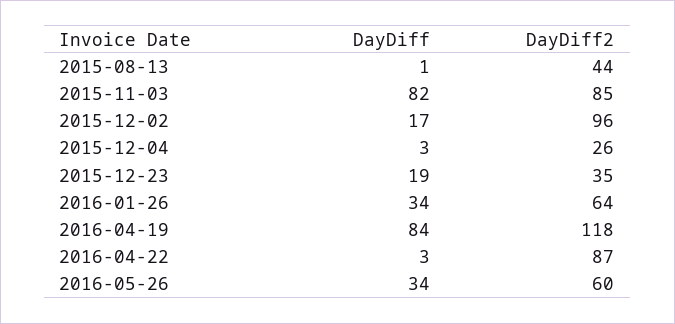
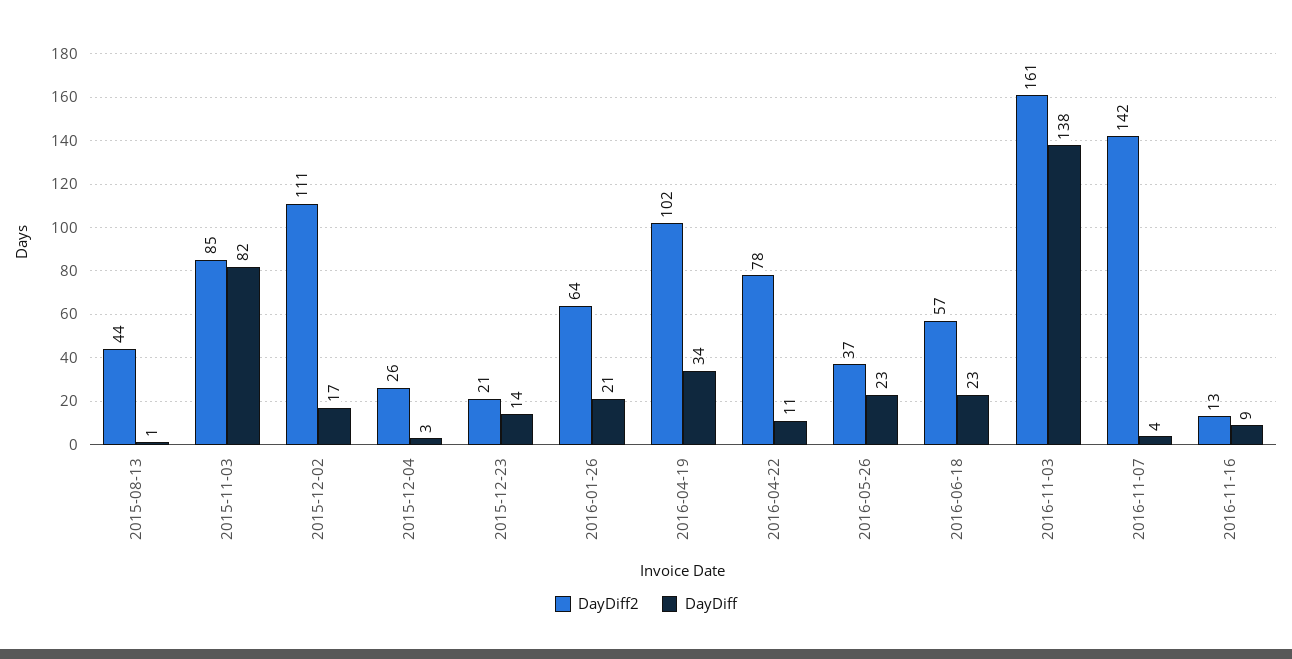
DayDiff2, 2015-12-02: 96 -> 111
DayDiff, 2015-12-23: 19 -> 14
DayDiff2, 2015-12-23: 35 -> 21
DayDiff, 2016-01-26: 34 -> 21
DayDiff, 2016-04-19: 84 -> 34
DayDiff2, 2016-04-19: 118 -> 102
DayDiff, 2016-04-22: 3 -> 11
DayDiff2, 2016-04-22: 87 -> 78
DayDiff, 2016-05-26: 34 -> 23
DayDiff2, 2016-05-26: 60 -> 37
DayDiff2, 2016-06-18: none -> 57
DayDiff, 2016-06-18: none -> 23
DayDiff2, 2016-11-03: none -> 161
DayDiff, 2016-11-03: none -> 138
DayDiff2, 2016-11-07: none -> 142
DayDiff, 2016-11-07: none -> 4
DayDiff2, 2016-11-16: none -> 13
DayDiff, 2016-11-16: none -> 9

